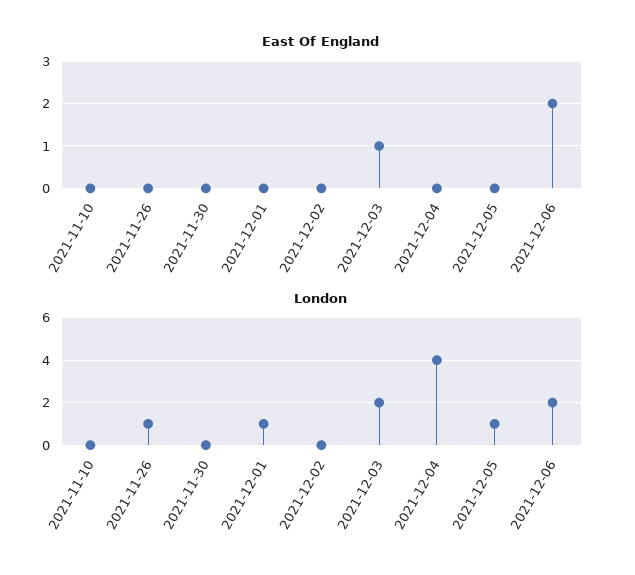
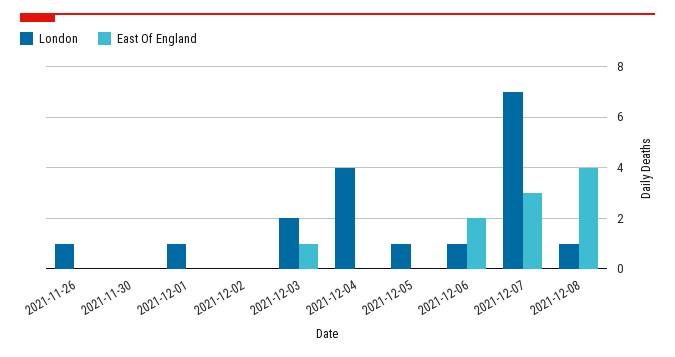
East Of England, 2021-11-10: 0 -> none
London, 2021-11-10: 0 -> none
London, 2021-12-06: 2 -> 1
London, 2021-12-07: none -> 7
East Of England, 2021-12-07: none -> 3
London, 2021-12-08: none -> 1
East Of England, 2021-12-08: none -> 4

